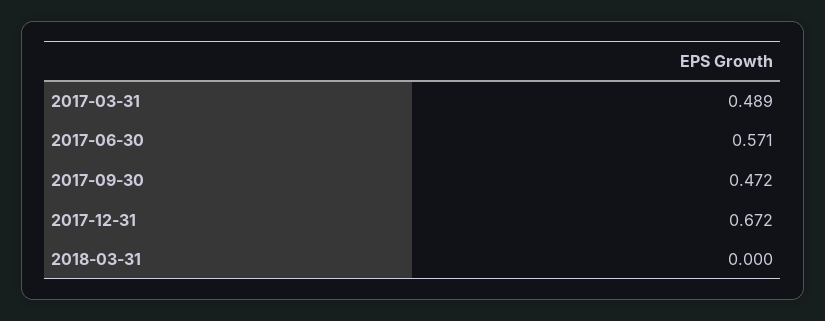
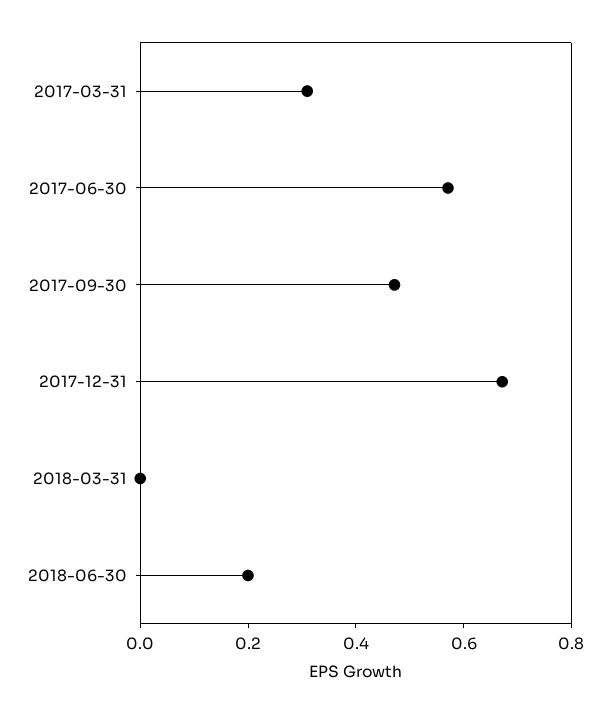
2017-03-31: 0.489 -> 0.3
2018-06-30: none -> 0.2

